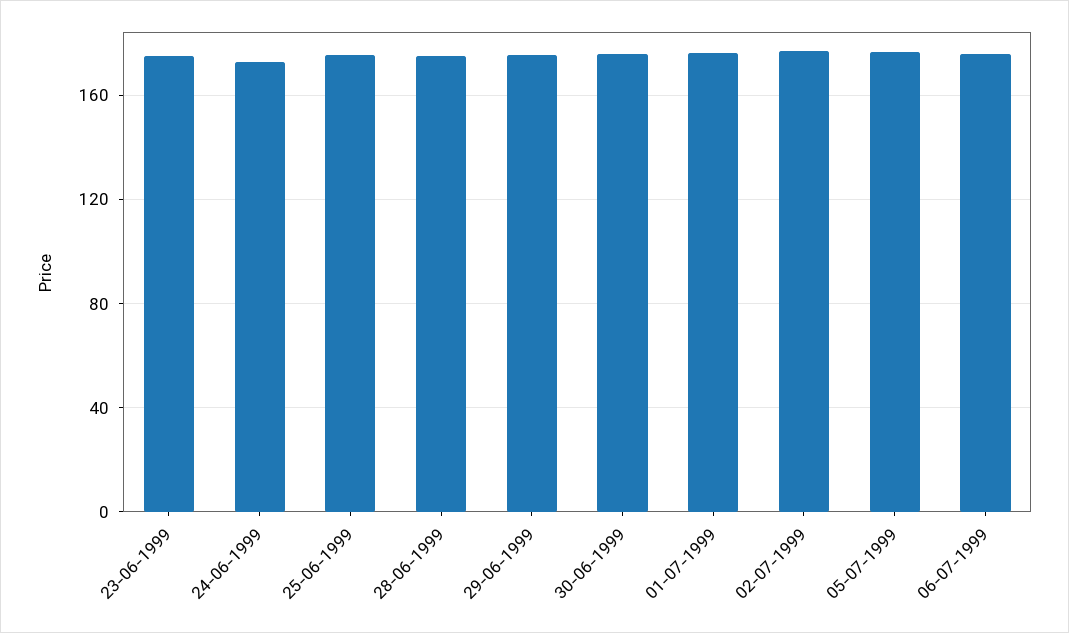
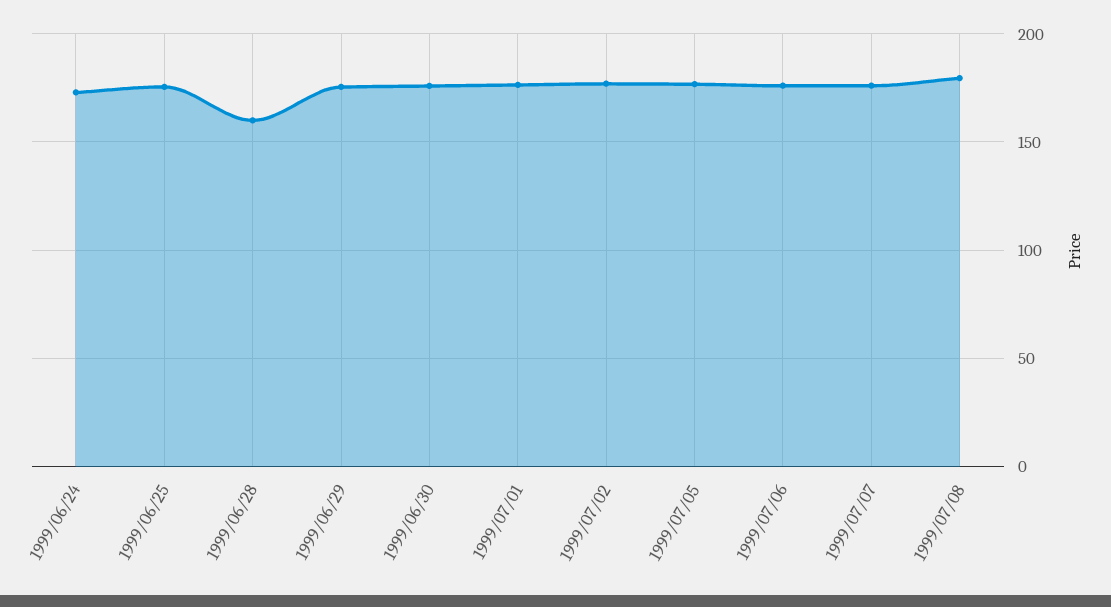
23-06-1999: 175 -> none
28-06-1999: 175 -> 160
1999/07/07: none -> 175
1999/07/08: none -> 180

